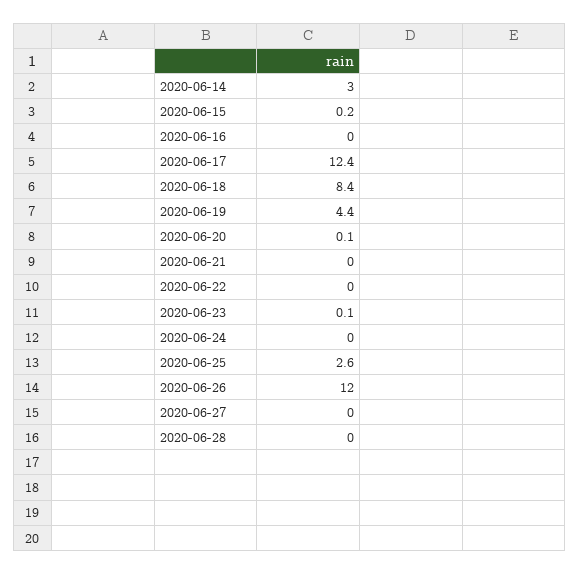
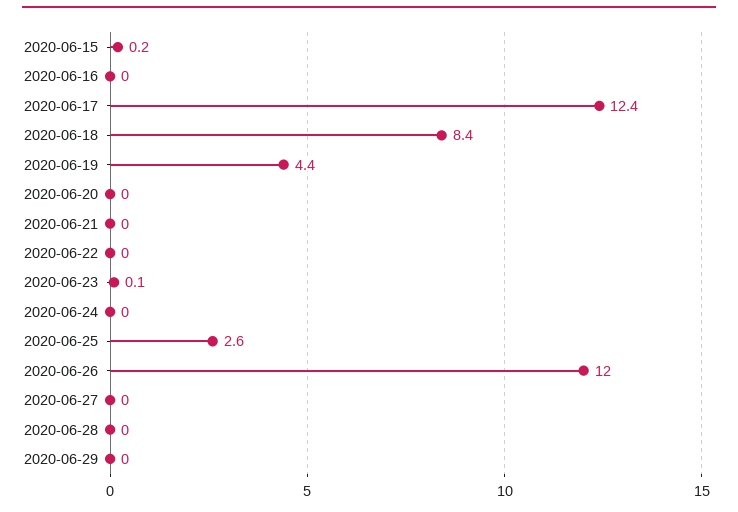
2020-06-14: 3 -> none
2020-06-20: 0.1 -> 0
2020-06-29: none -> 0

